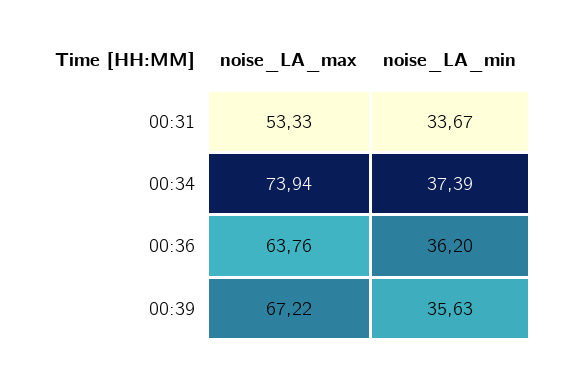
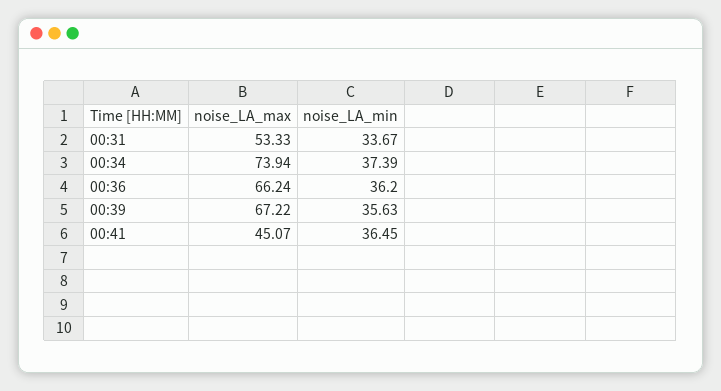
noise_LA_max, 00:36: 63.76 -> 66.24
noise_LA_max, 00:41: none -> 45.07
noise_LA_min, 00:41: none -> 36.45

